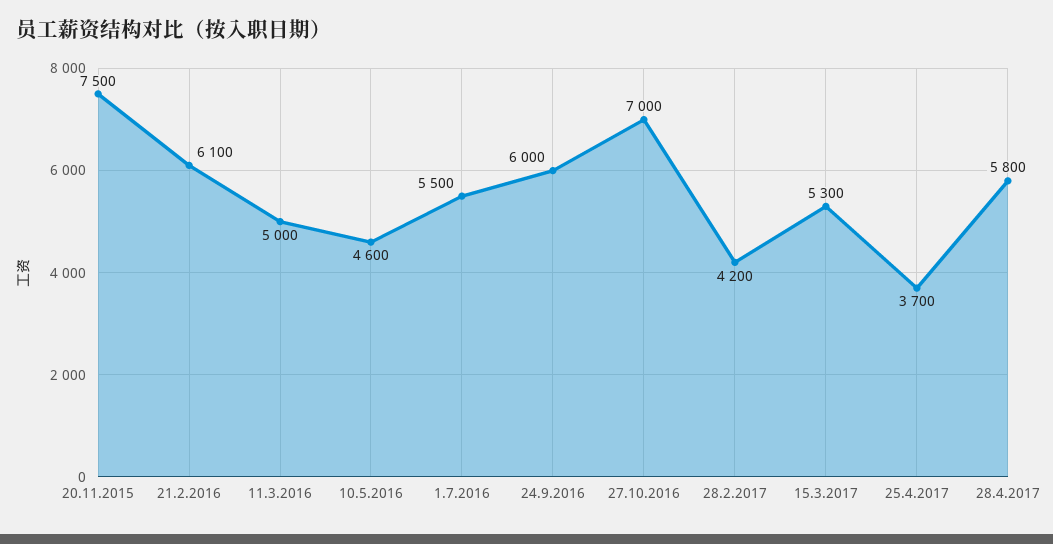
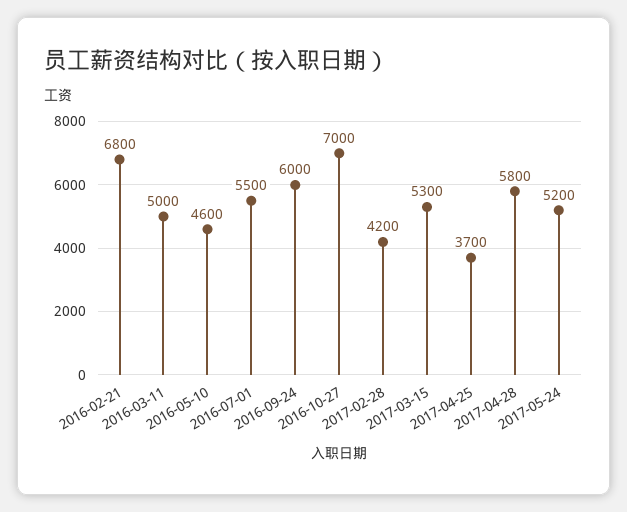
20.11.2015: 7500 -> none
21.2.2016: 6100 -> 6800
2017-05-24: none -> 5200

